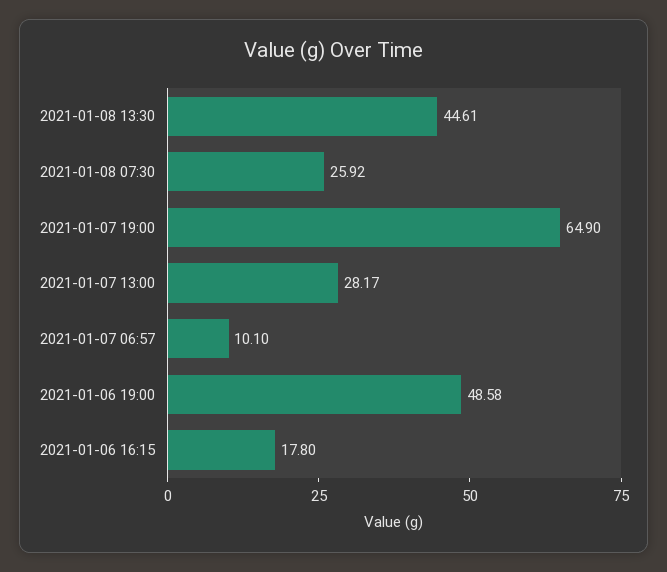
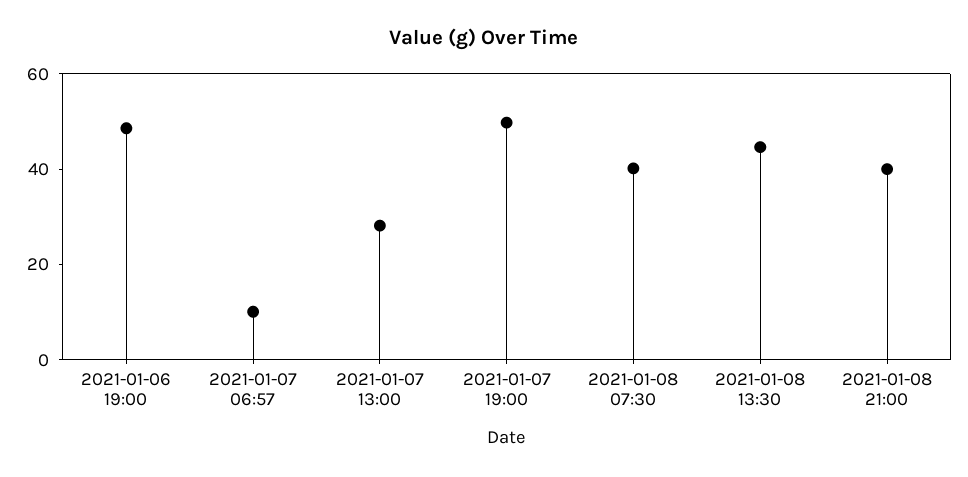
2021-01-08 07:30: 25.92 -> 40
2021-01-07 19:00: 64.9 -> 50
2021-01-06 16:15: 17.8 -> none
2021-01-08 21:00: none -> 40

